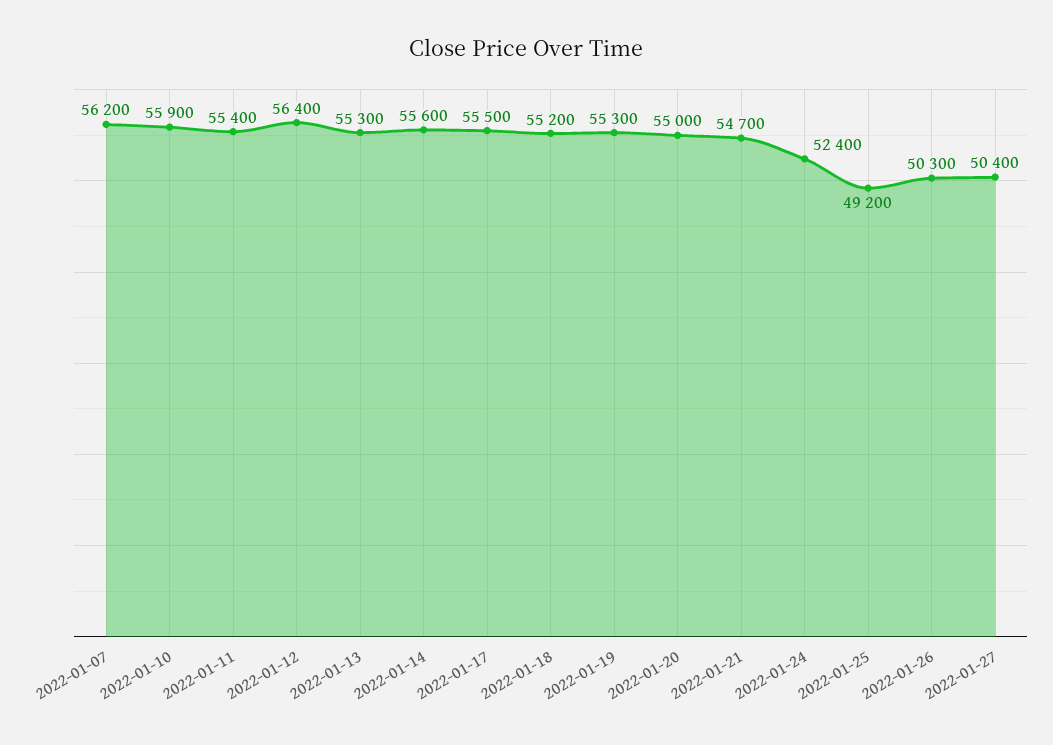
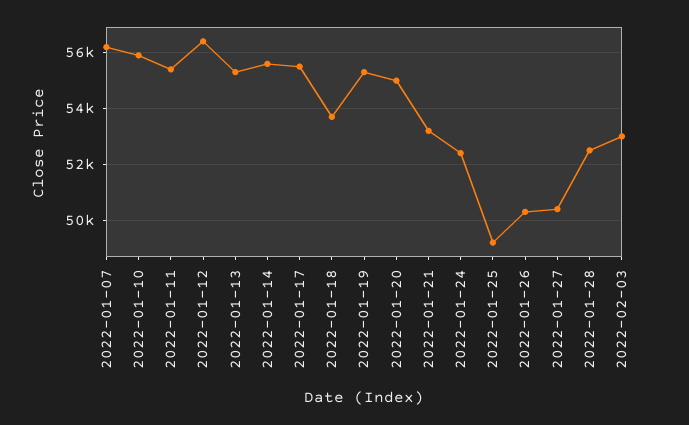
2022-01-18: 55200 -> 53750
2022-01-21: 54700 -> 53250
2022-01-28: none -> 52500
2022-02-03: none -> 53000

